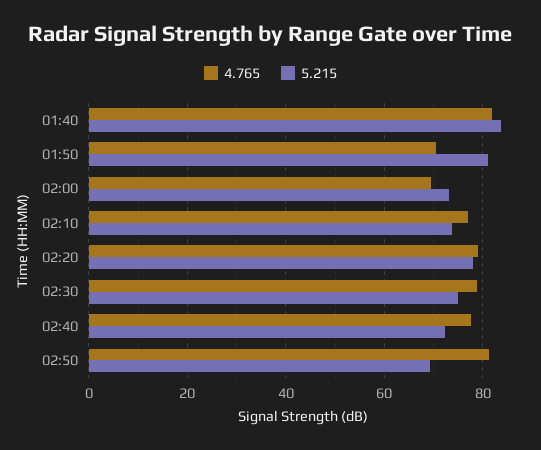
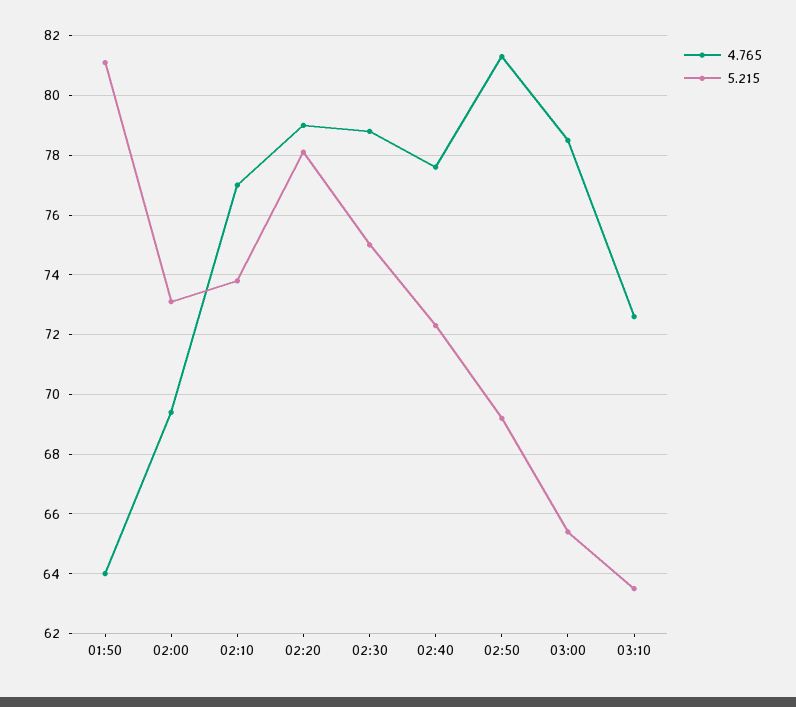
4.765, 01:40: 82 -> none
5.215, 01:40: 84 -> none
4.765, 01:50: 70 -> 64
4.765, 03:00: none -> 78.5
5.215, 03:00: none -> 65.5
4.765, 03:10: none -> 72.5
5.215, 03:10: none -> 63.5

